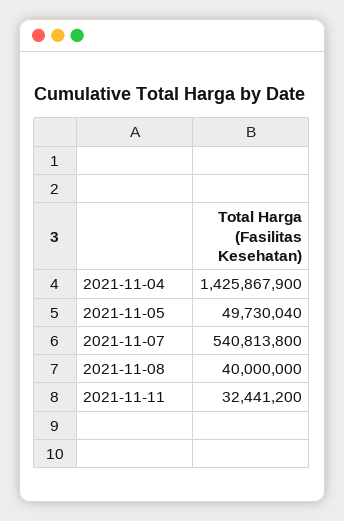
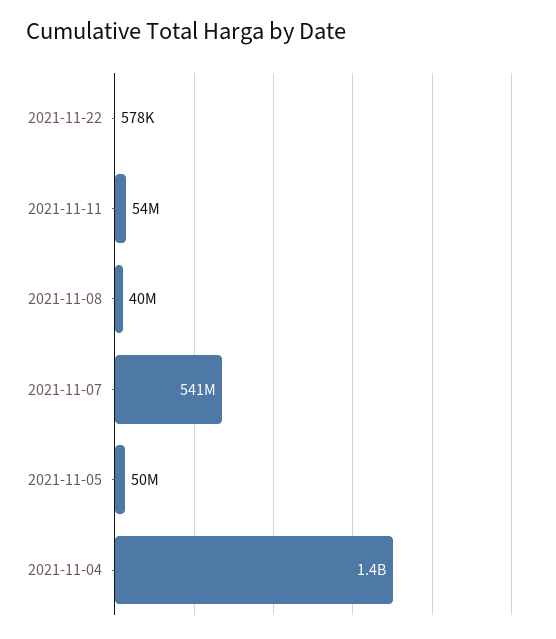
2021-11-11: 32441200 -> 54000000
2021-11-22: none -> 578000

